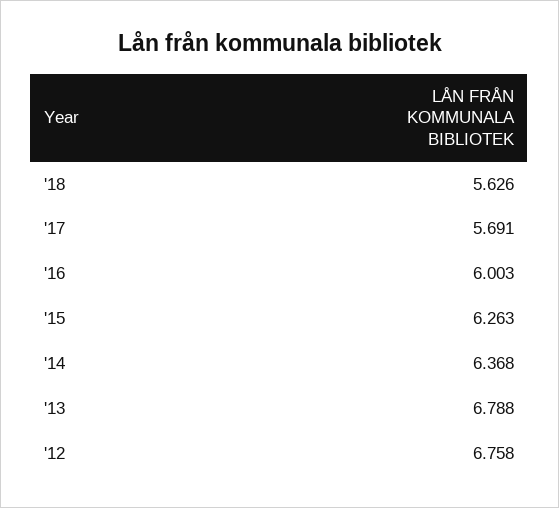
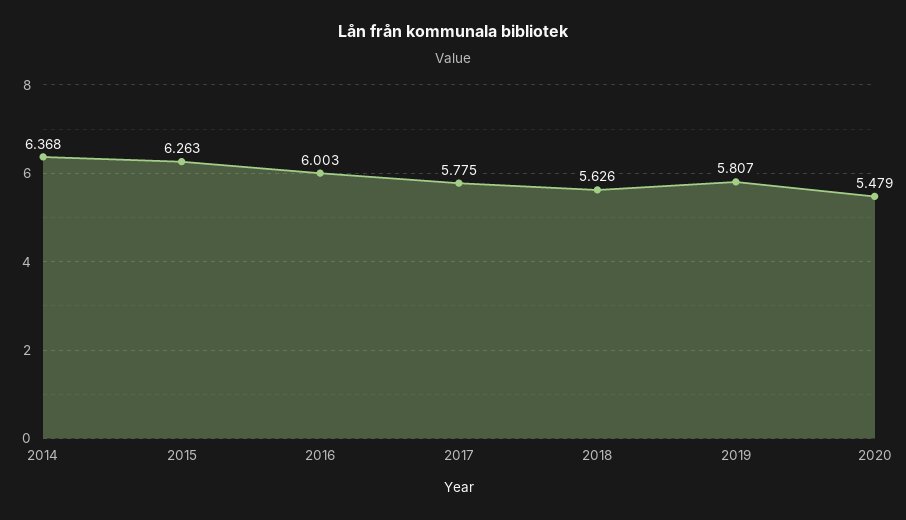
'17: 5.691 -> 5.775
'13: 6.788 -> none
'12: 6.758 -> none
2019: none -> 5.807
2020: none -> 5.479

